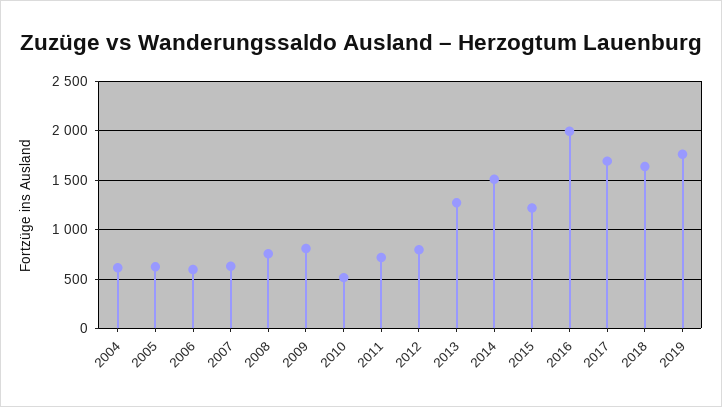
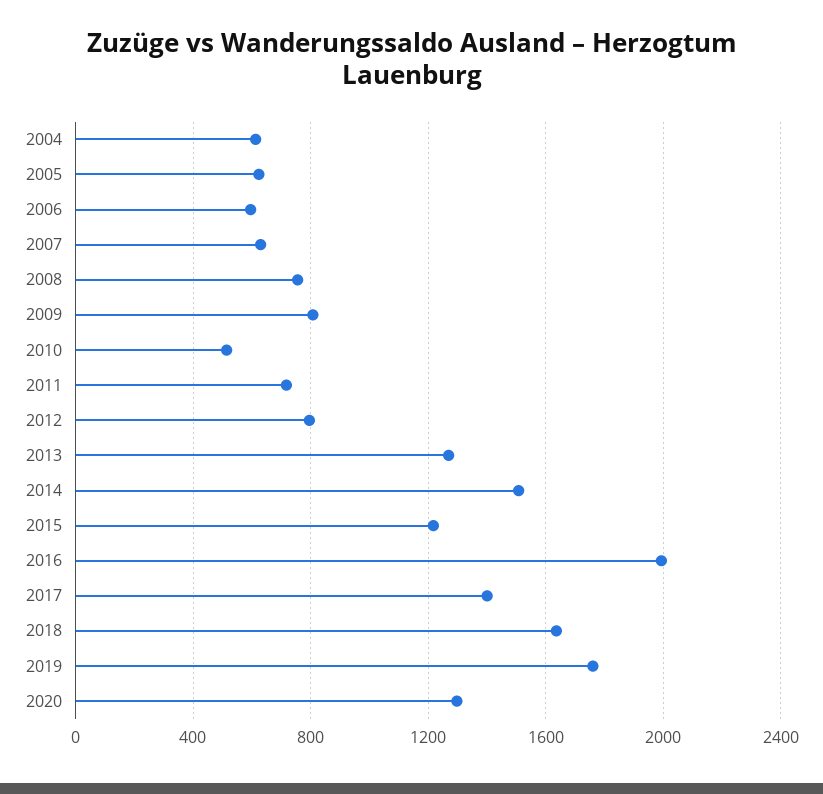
2017: 1700 -> 1400
2020: none -> 1300

